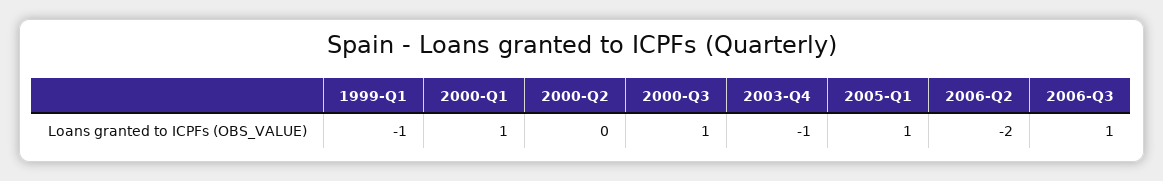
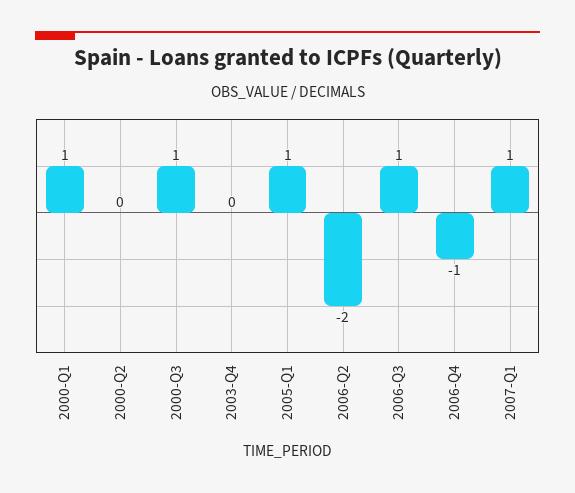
1999-Q1: -1 -> none
2003-Q4: -1 -> 0
2006-Q4: none -> -1
2007-Q1: none -> 1

